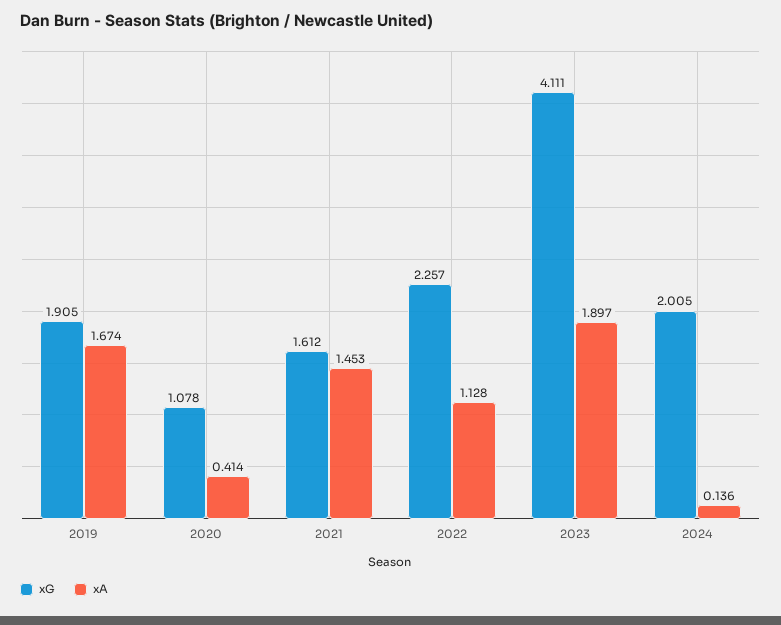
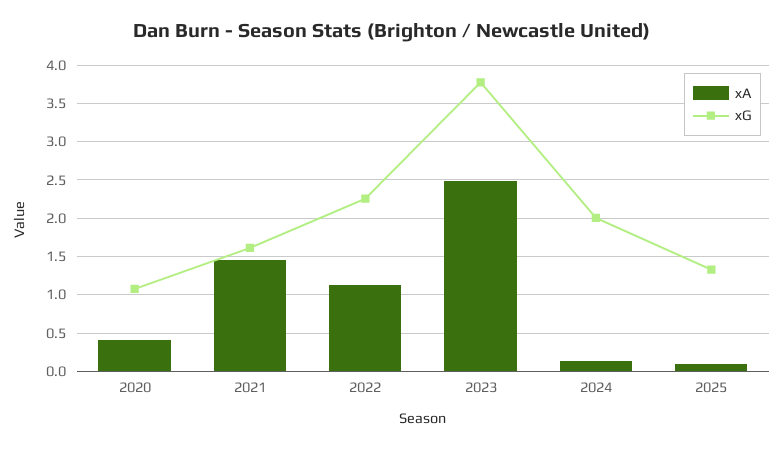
xG, 2019: 1.905 -> none
xA, 2019: 1.674 -> none
xG, 2023: 4.111 -> 3.8
xA, 2023: 1.897 -> 2.5
xA, 2025: none -> 0.1
xG, 2025: none -> 1.3

